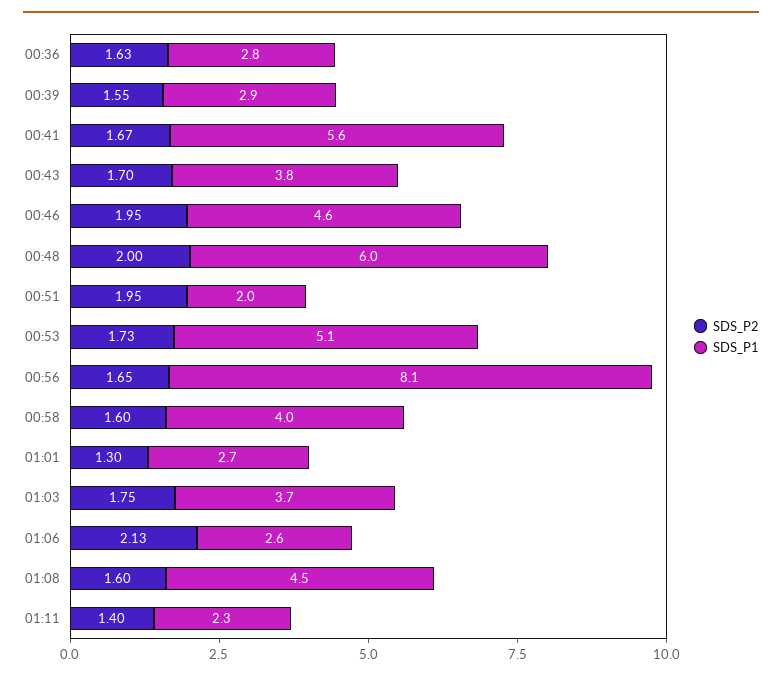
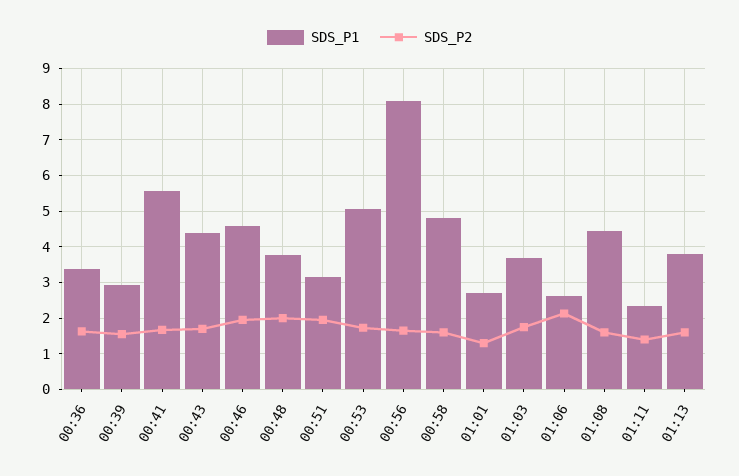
SDS_P1, 00:36: 2.8 -> 3.4
SDS_P1, 00:43: 3.8 -> 4.4
SDS_P1, 00:48: 6 -> 3.8
SDS_P1, 00:51: 2 -> 3.2
SDS_P1, 00:58: 4 -> 4.8
SDS_P1, 01:13: none -> 3.8
SDS_P2, 01:13: none -> 1.6

